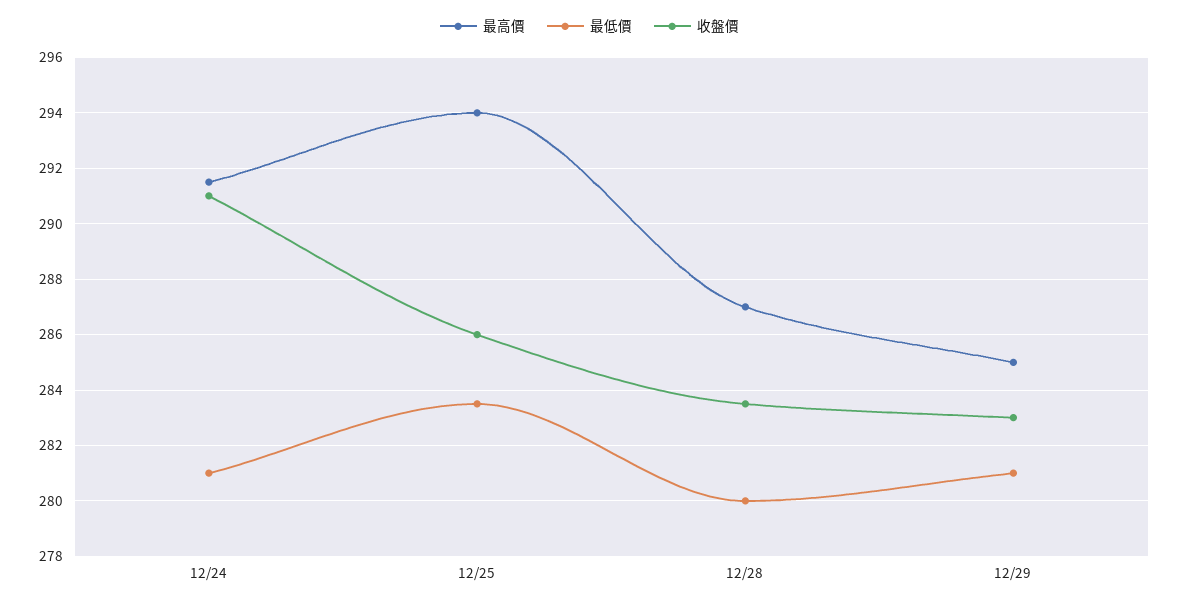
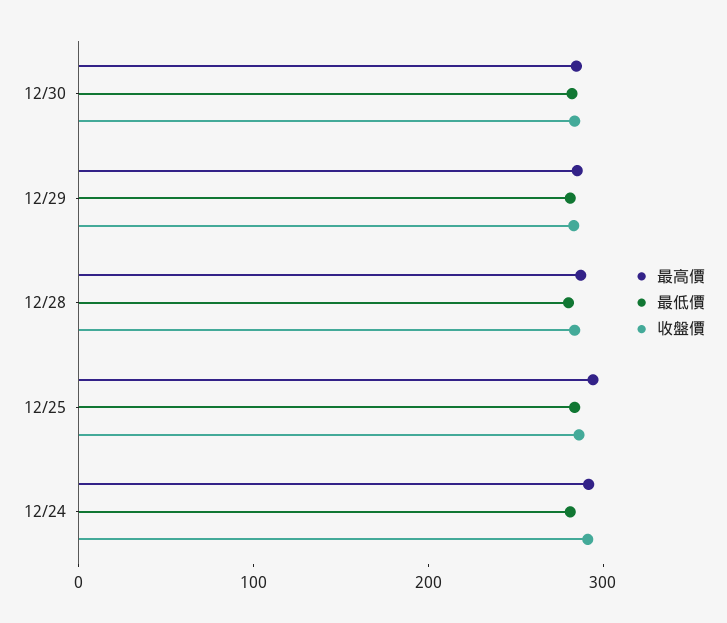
最高價, 12/30: none -> 280
最低價, 12/30: none -> 280
收盤價, 12/30: none -> 280

